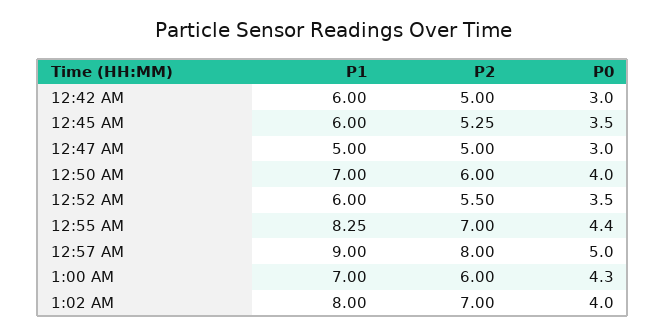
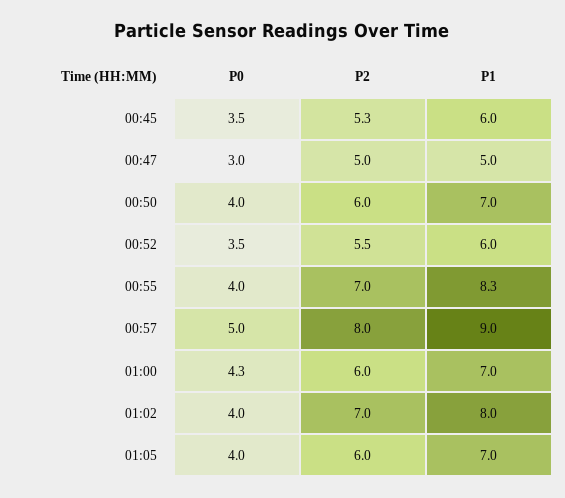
P1, 12:42 AM: 6 -> none
P2, 12:42 AM: 5 -> none
P0, 12:42 AM: 3 -> none
P0, 12:55 AM: 4.4 -> 4
P0, 01:05: none -> 4
P2, 01:05: none -> 6
P1, 01:05: none -> 7

